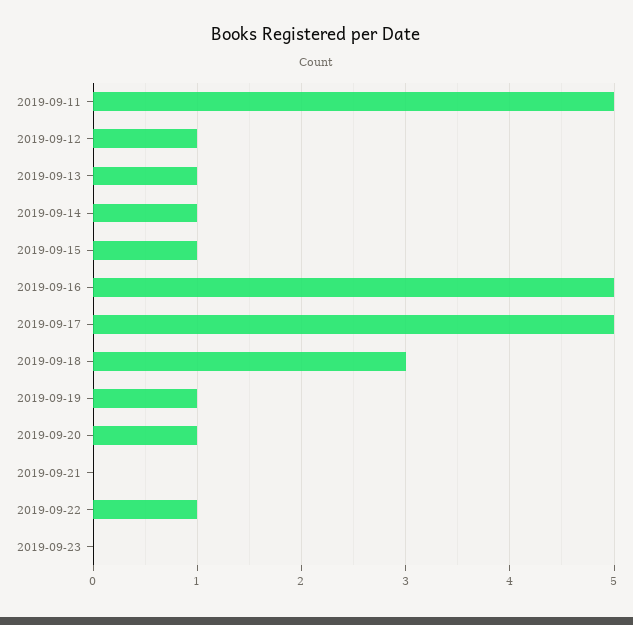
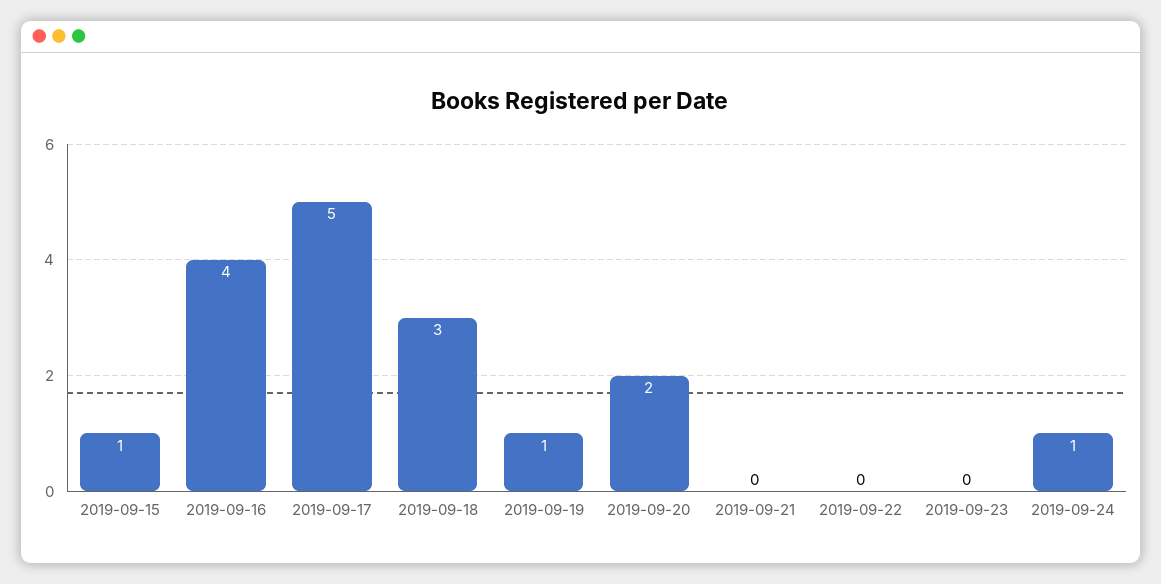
2019-09-11: 5 -> none
2019-09-12: 1 -> none
2019-09-13: 1 -> none
2019-09-14: 1 -> none
2019-09-16: 5 -> 4
2019-09-20: 1 -> 2
2019-09-22: 1 -> 0
2019-09-24: none -> 1

